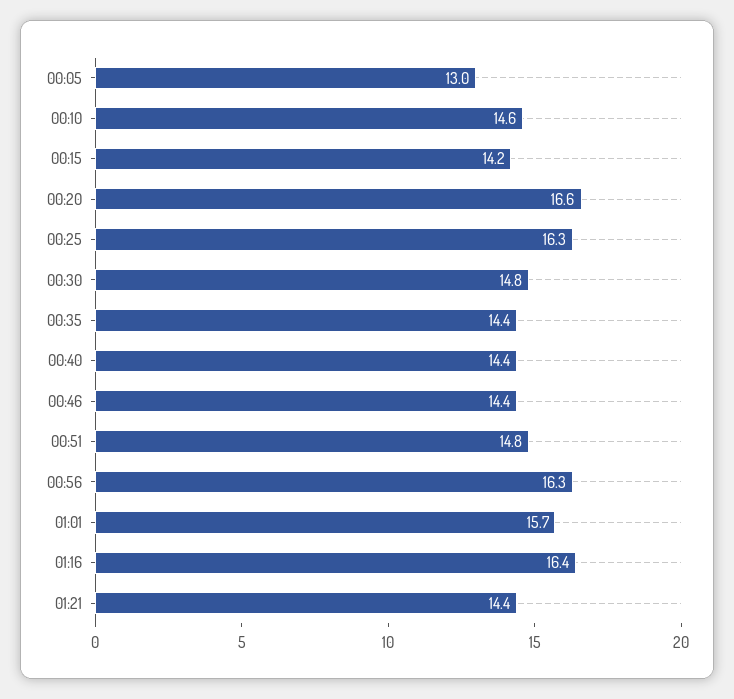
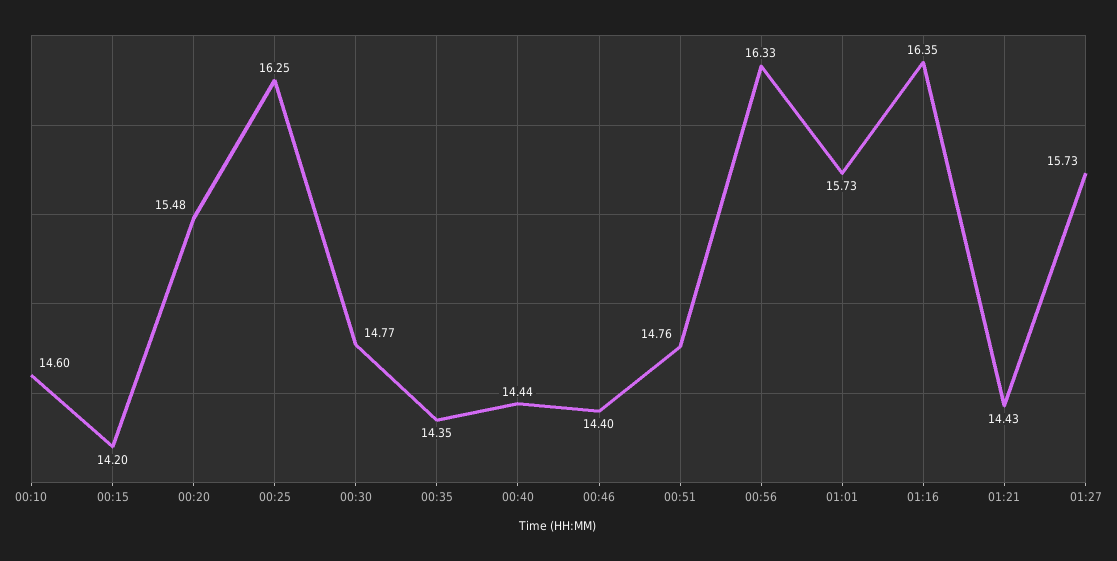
00:05: 13 -> none
00:20: 16.6 -> 15.48
01:27: none -> 15.73

